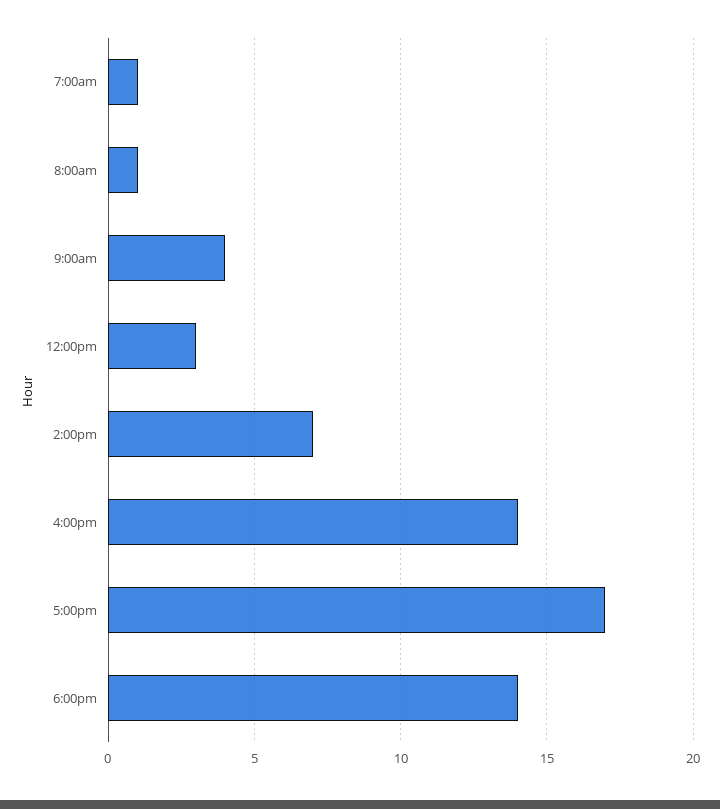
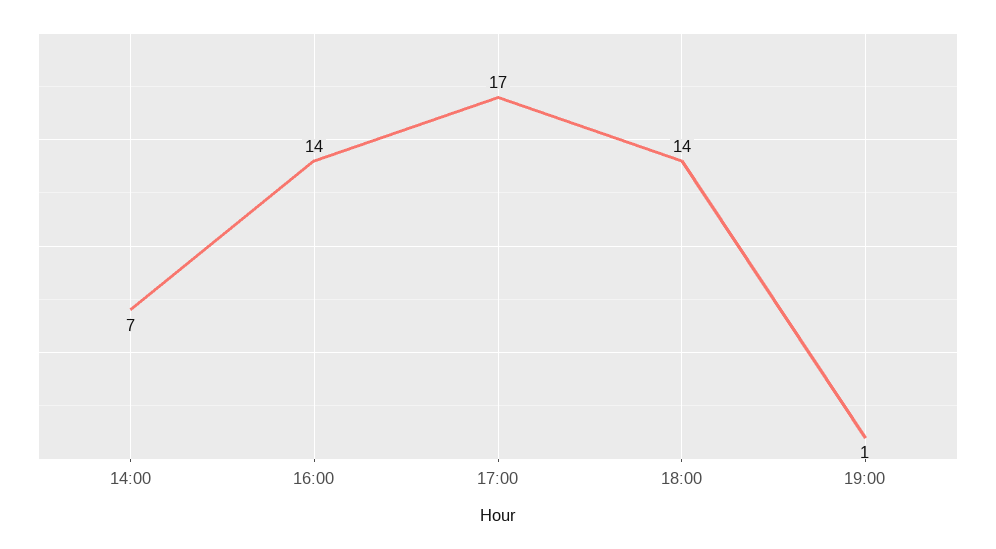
7:00am: 1 -> none
8:00am: 1 -> none
9:00am: 4 -> none
12:00pm: 3 -> none
19:00: none -> 1

